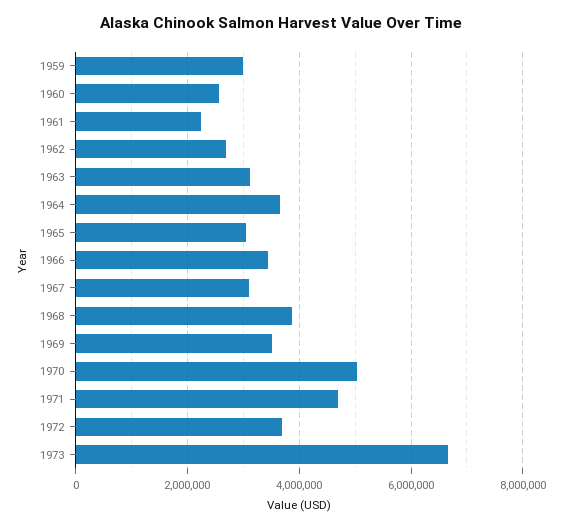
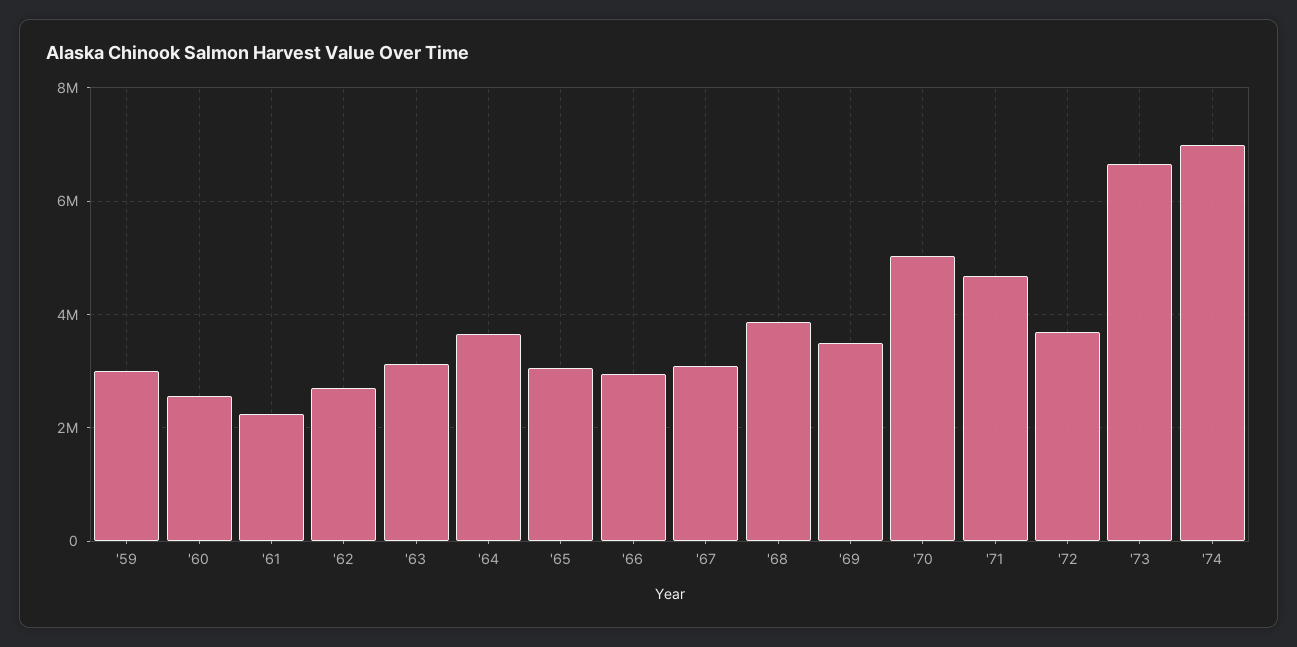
1966: 3400000 -> 3000000
'74: none -> 7000000

